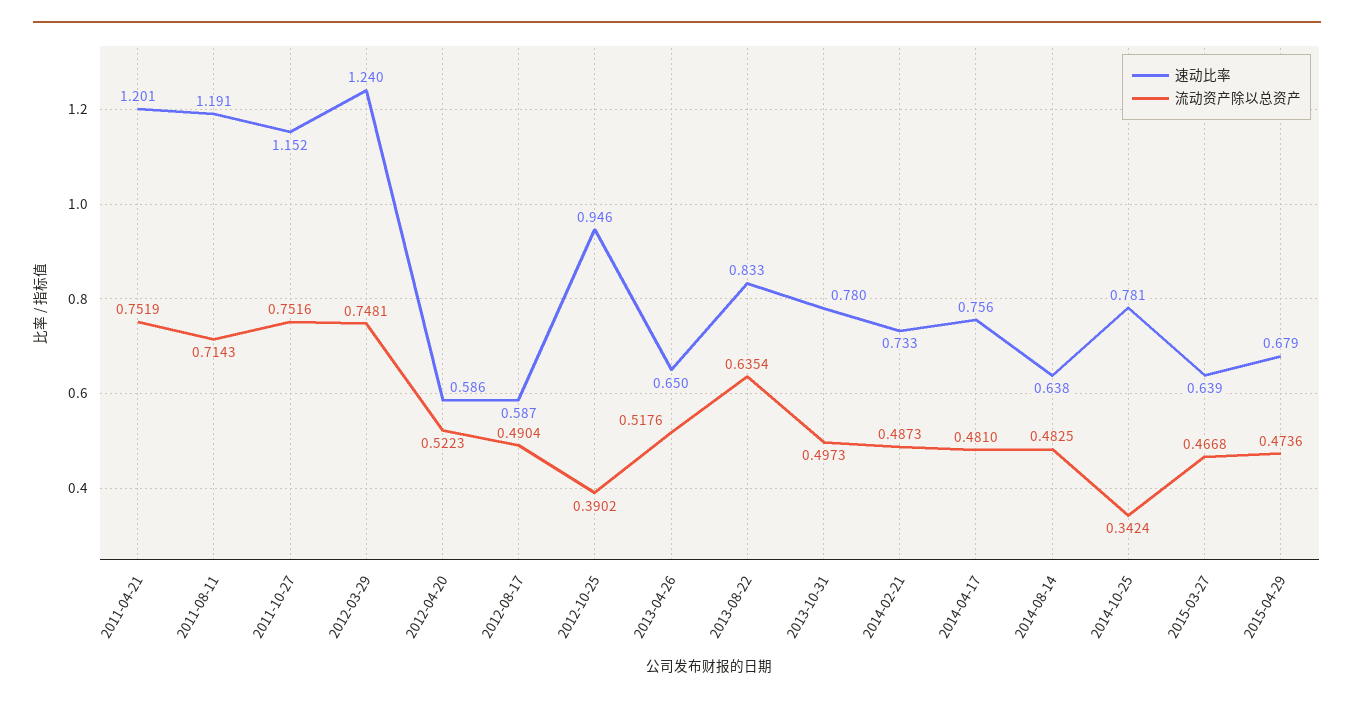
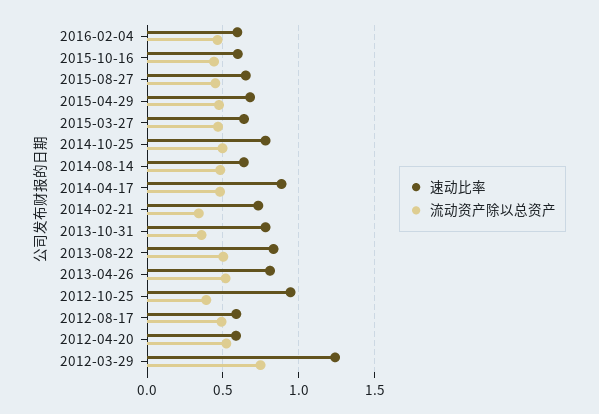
速动比率, 2011-04-21: 1.201 -> none
流动资产除以总资产, 2011-04-21: 0.7519 -> none
速动比率, 2011-08-11: 1.191 -> none
流动资产除以总资产, 2011-08-11: 0.7143 -> none
速动比率, 2011-10-27: 1.152 -> none
流动资产除以总资产, 2011-10-27: 0.7516 -> none
速动比率, 2013-04-26: 0.65 -> 0.8
流动资产除以总资产, 2013-08-22: 0.6354 -> 0.5
流动资产除以总资产, 2013-10-31: 0.4973 -> 0.35
流动资产除以总资产, 2014-02-21: 0.4873 -> 0.35
速动比率, 2014-04-17: 0.756 -> 0.9
流动资产除以总资产, 2014-10-25: 0.3424 -> 0.5
速动比率, 2016-02-04: none -> 0.6
流动资产除以总资产, 2016-02-04: none -> 0.45
速动比率, 2015-10-16: none -> 0.6
流动资产除以总资产, 2015-10-16: none -> 0.45
速动比率, 2015-08-27: none -> 0.65
流动资产除以总资产, 2015-08-27: none -> 0.45

